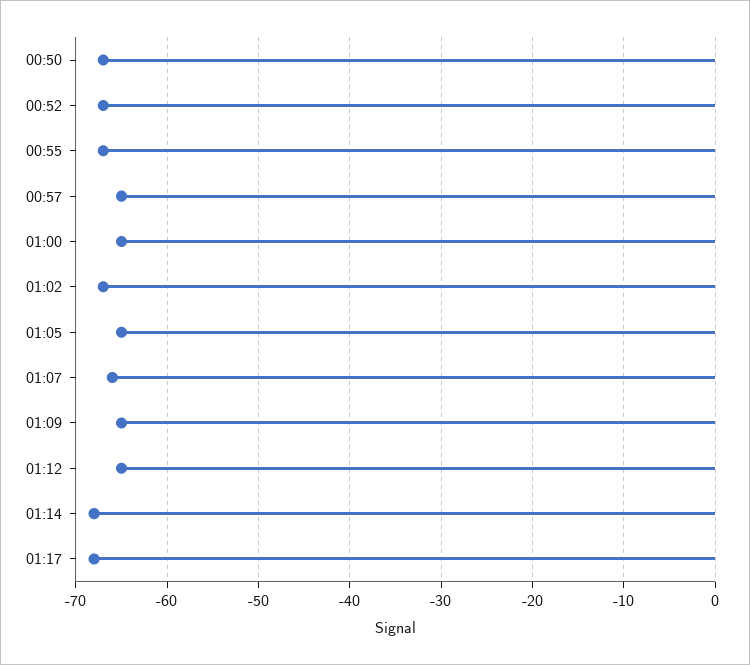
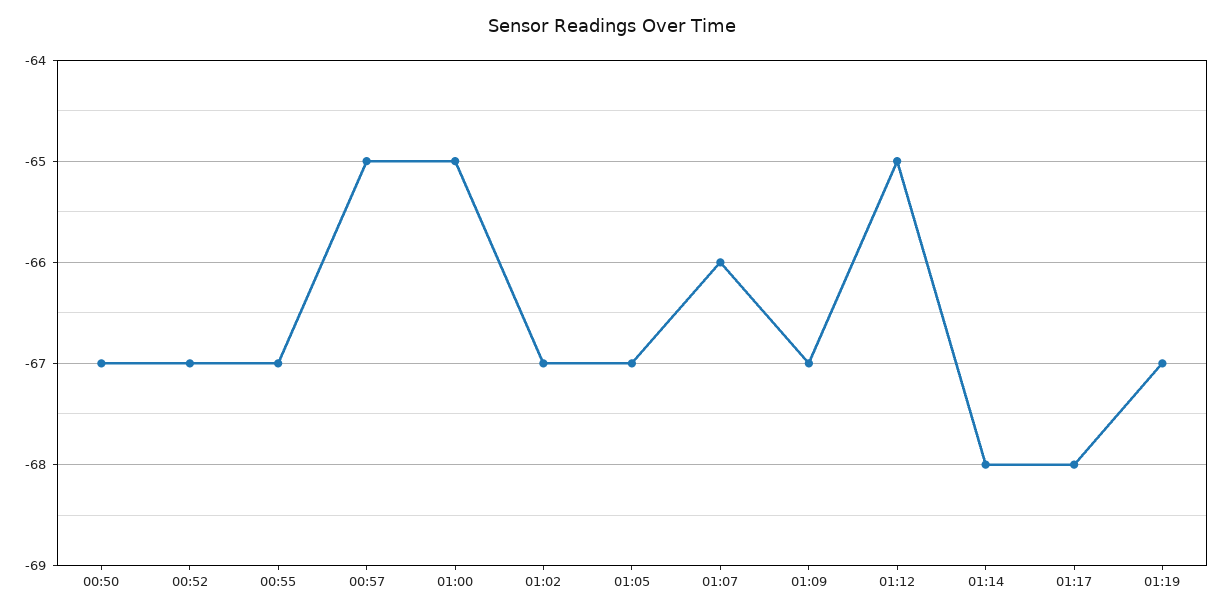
01:05: -65 -> -67
01:09: -65 -> -67
01:19: none -> -67

